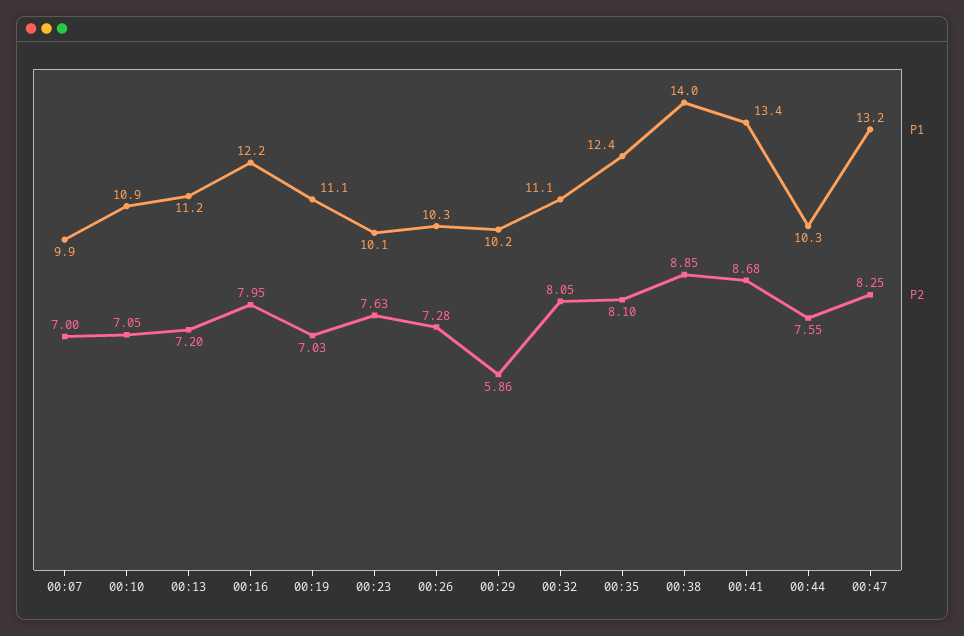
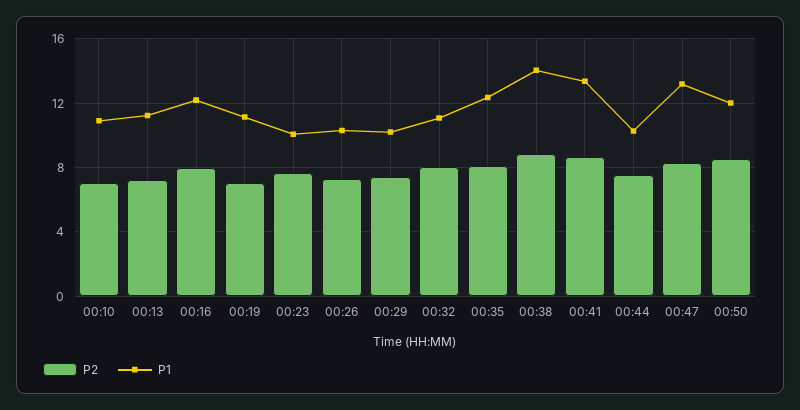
P1, 00:07: 9.9 -> none
P2, 00:07: 7 -> none
P2, 00:29: 5.86 -> 7.5
P2, 00:50: none -> 8.5
P1, 00:50: none -> 12

